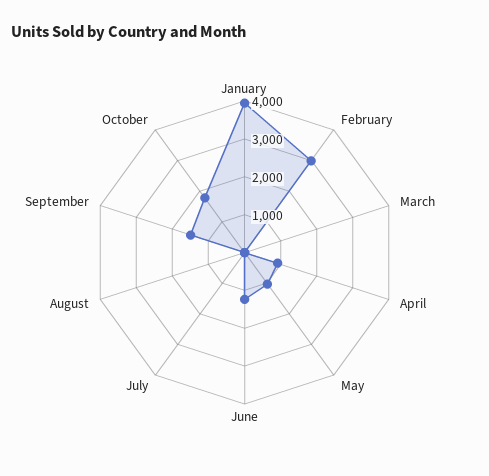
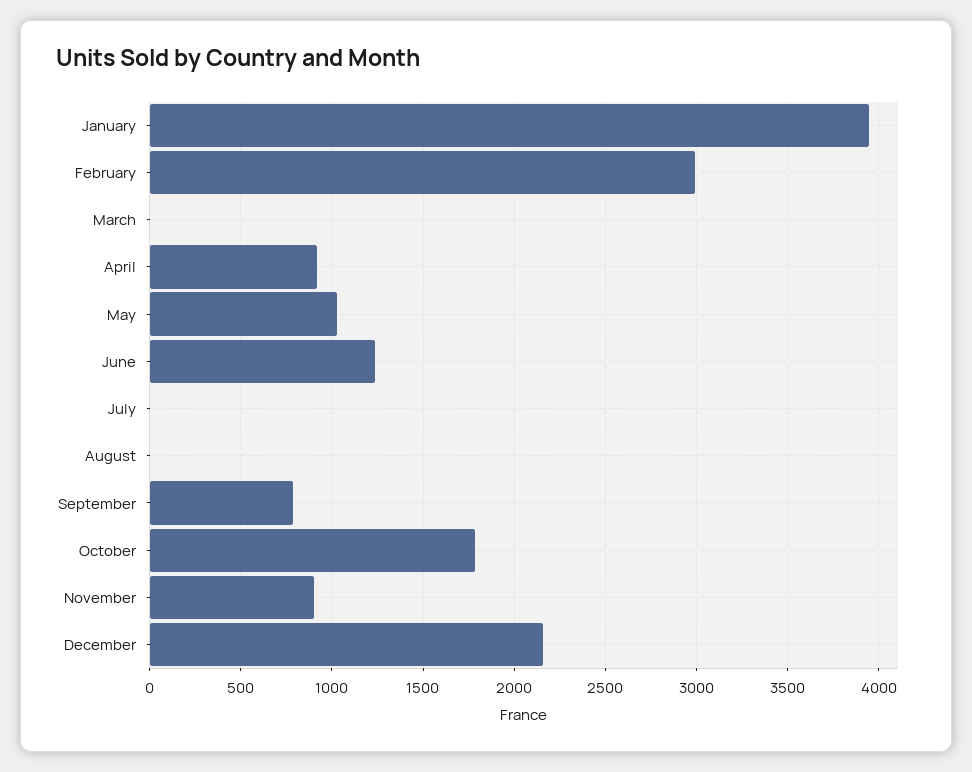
September: 1500 -> 800
November: none -> 900
December: none -> 2150

